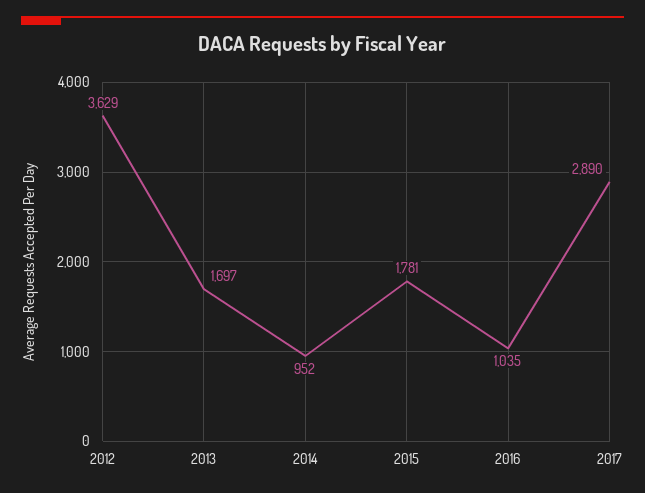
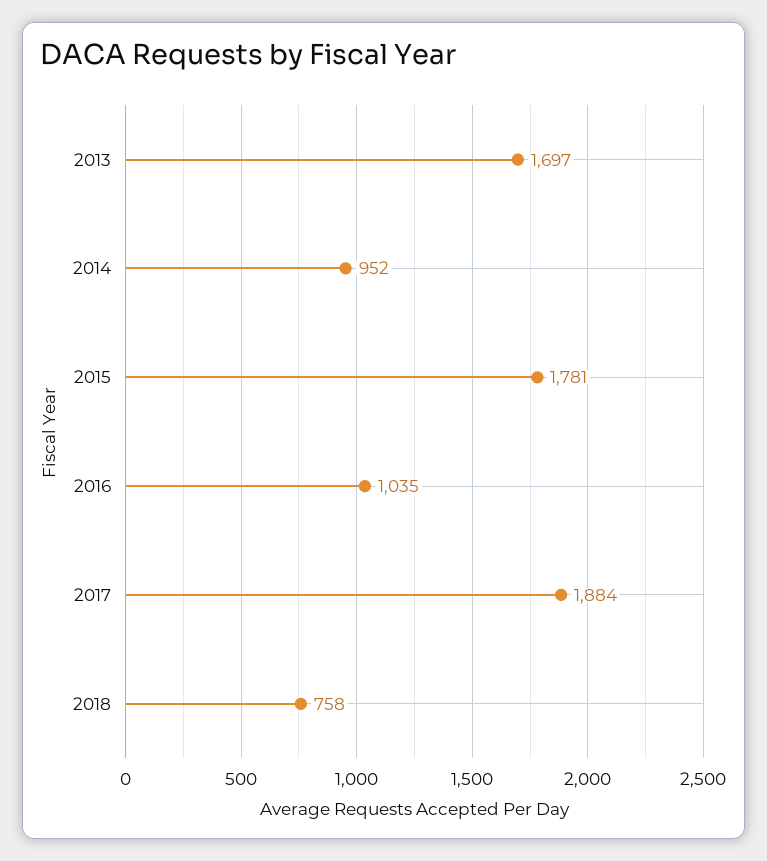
2012: 3629 -> none
2017: 2890 -> 1884
2018: none -> 758

